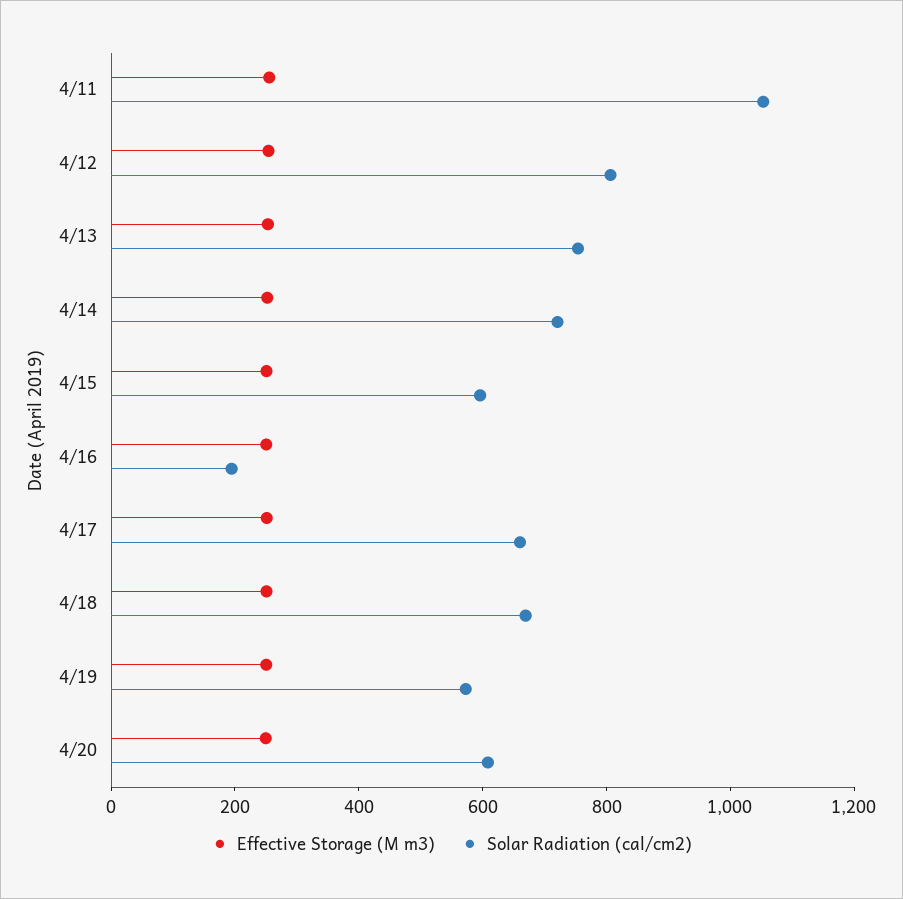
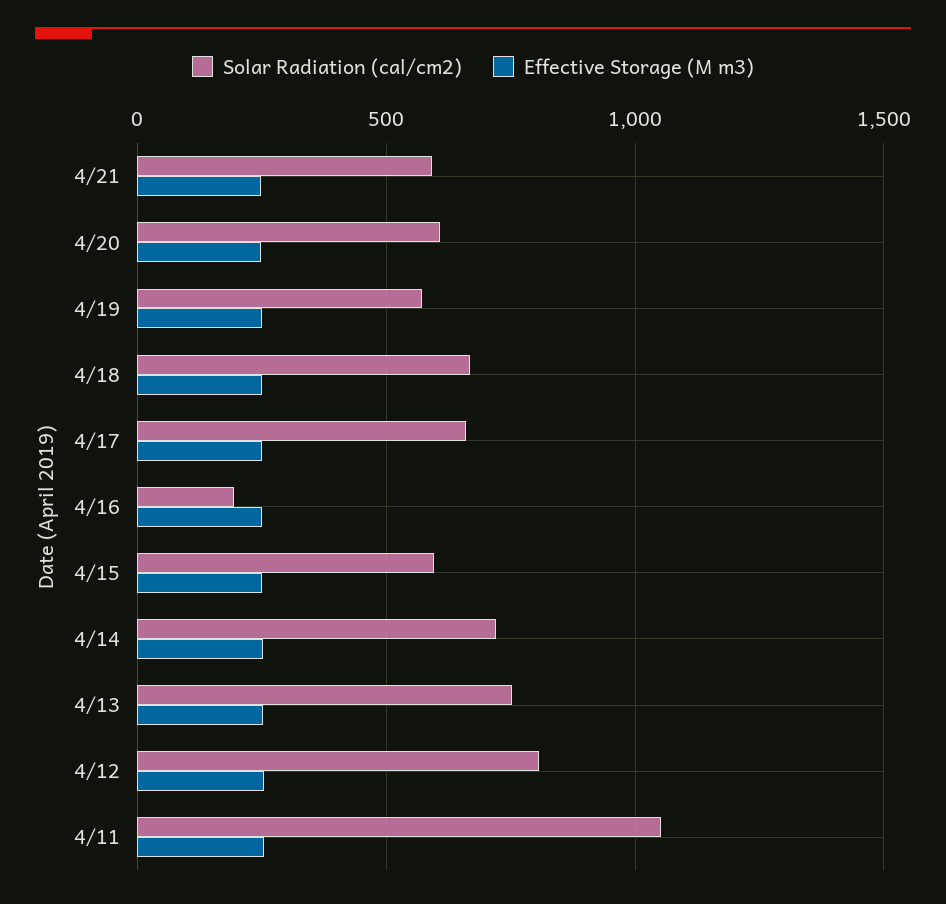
Solar Radiation (cal/cm2), 4/21: none -> 600
Effective Storage (M m3), 4/21: none -> 250

